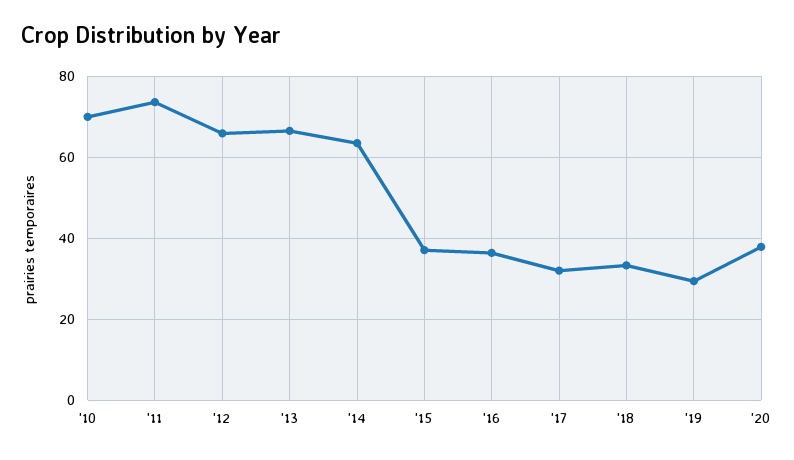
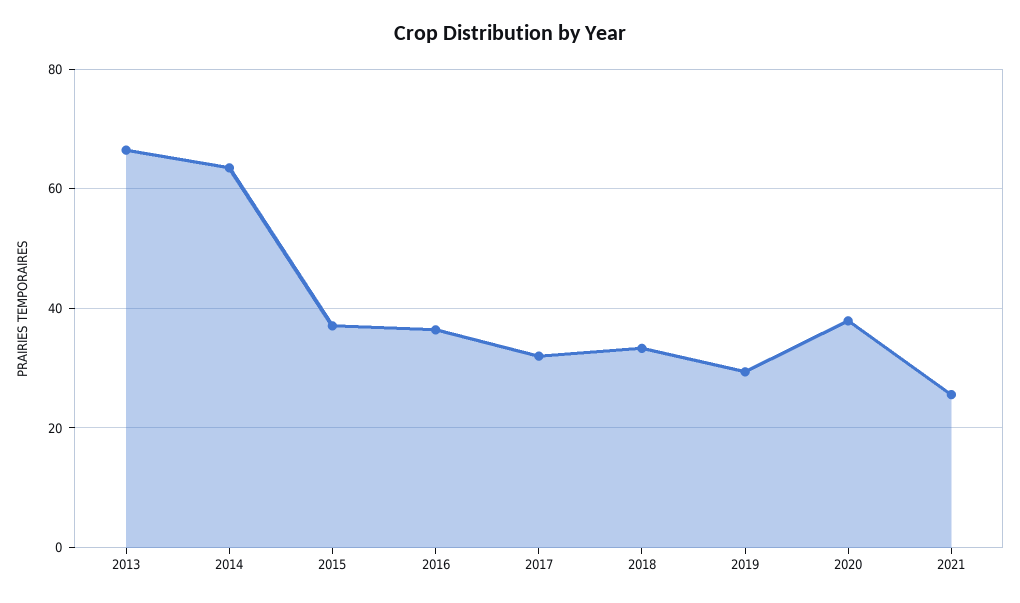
'10: 70 -> none
'11: 74 -> none
'12: 66 -> none
2021: none -> 26

